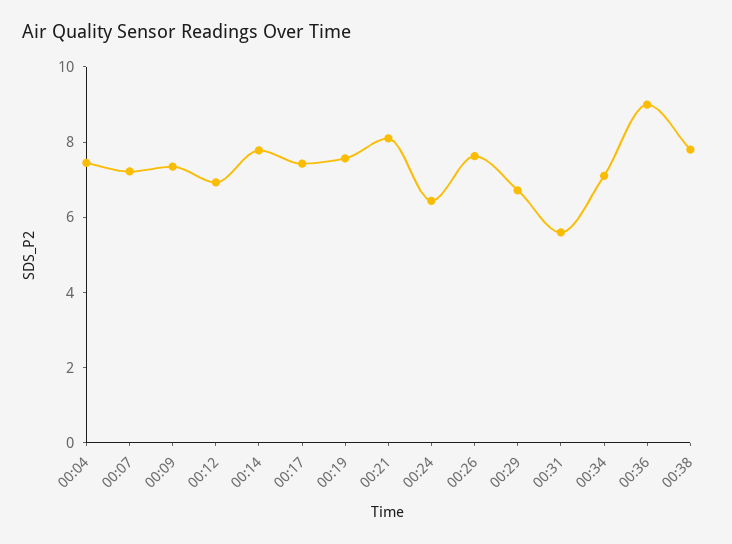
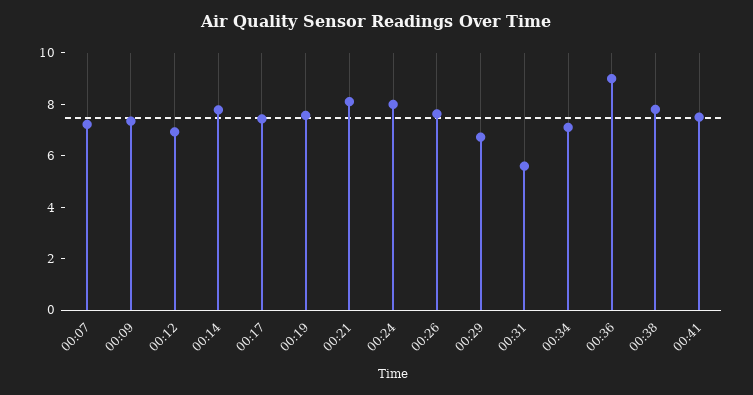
00:04: 7.5 -> none
00:24: 6.5 -> 8
00:41: none -> 7.5

